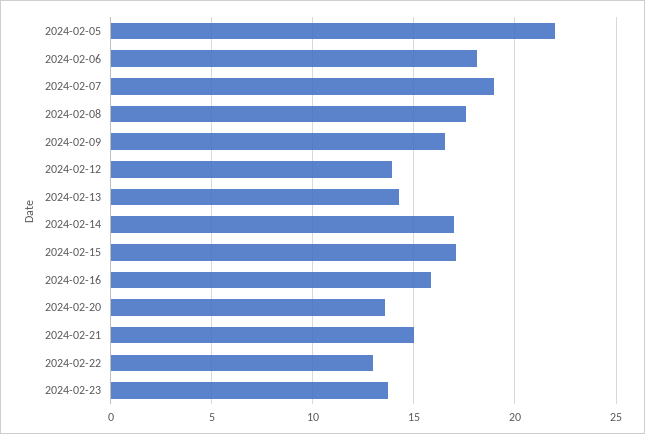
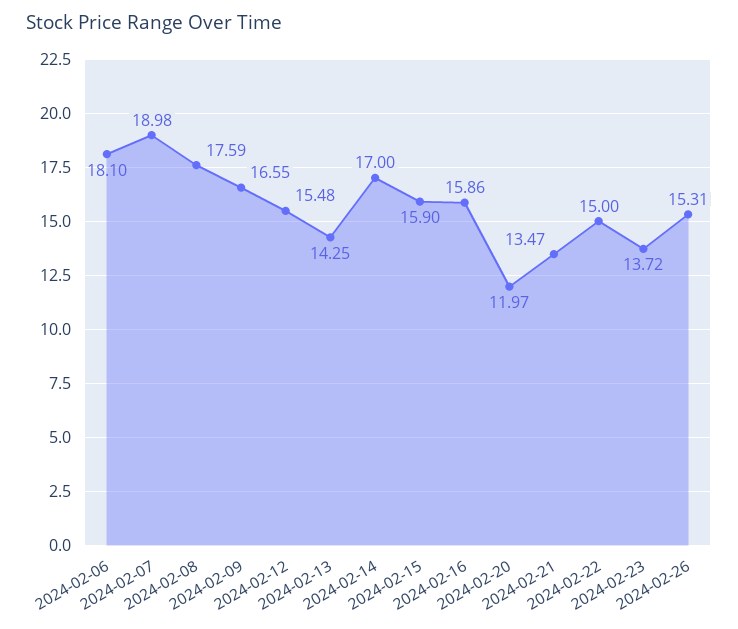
2024-02-05: 22 -> none
2024-02-12: 14 -> 15.48
2024-02-15: 17 -> 15.9
2024-02-20: 13.5 -> 11.97
2024-02-21: 15 -> 13.47
2024-02-22: 13 -> 15
2024-02-26: none -> 15.31

